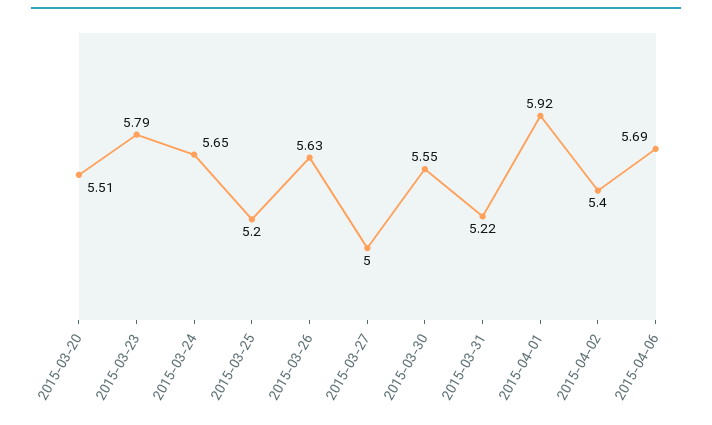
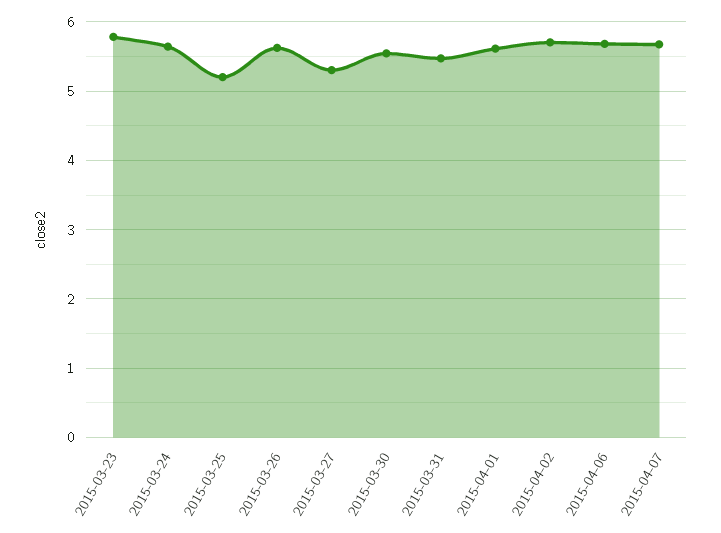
2015-03-20: 5.51 -> none
2015-03-27: 5 -> 5.3
2015-03-31: 5.22 -> 5.5
2015-04-01: 5.92 -> 5.6
2015-04-02: 5.4 -> 5.7
2015-04-07: none -> 5.7

